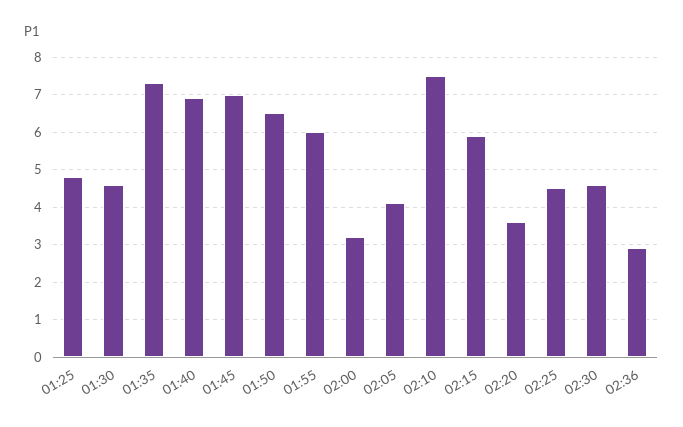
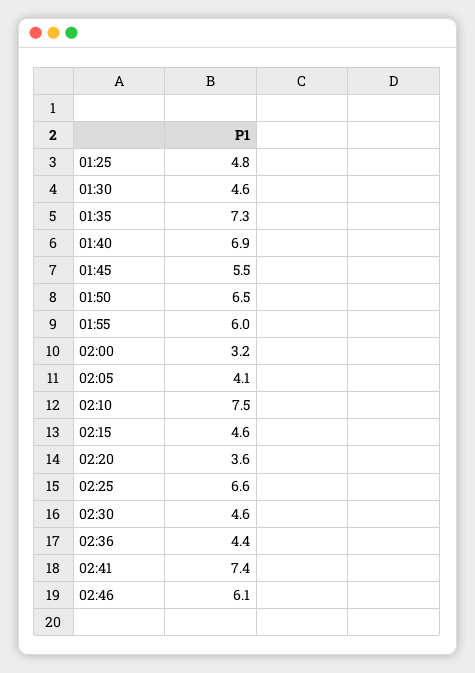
01:45: 7 -> 5.5
02:15: 6 -> 4.6
02:25: 4.5 -> 6.6
02:36: 3 -> 4.4
02:41: none -> 7.4
02:46: none -> 6.1

